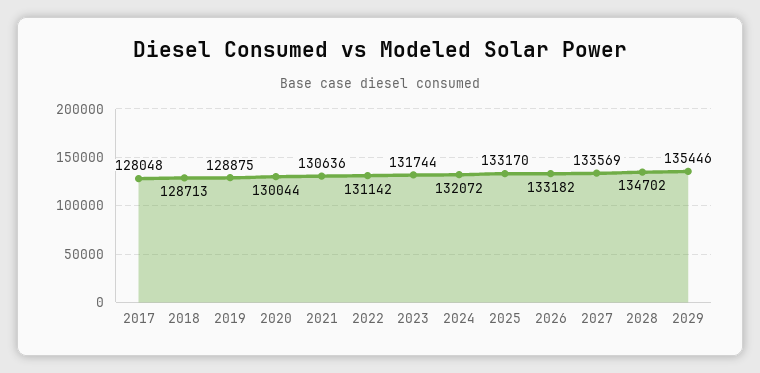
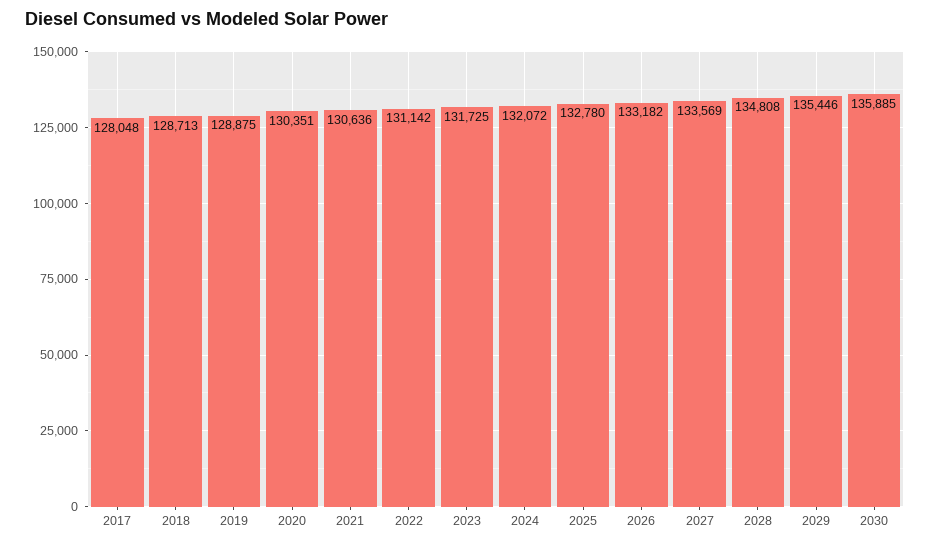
2020: 130044 -> 130351
2023: 131744 -> 131725
2025: 133170 -> 132780
2028: 134702 -> 134808
2030: none -> 135885

